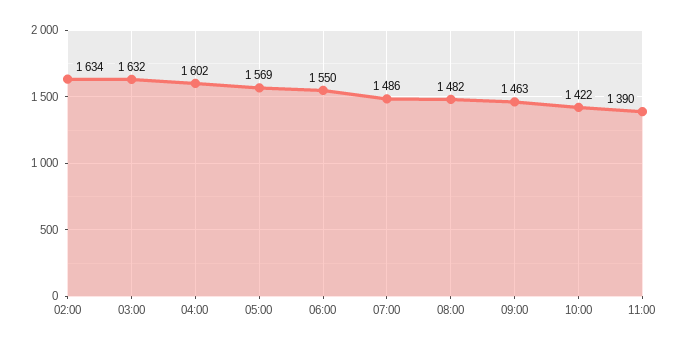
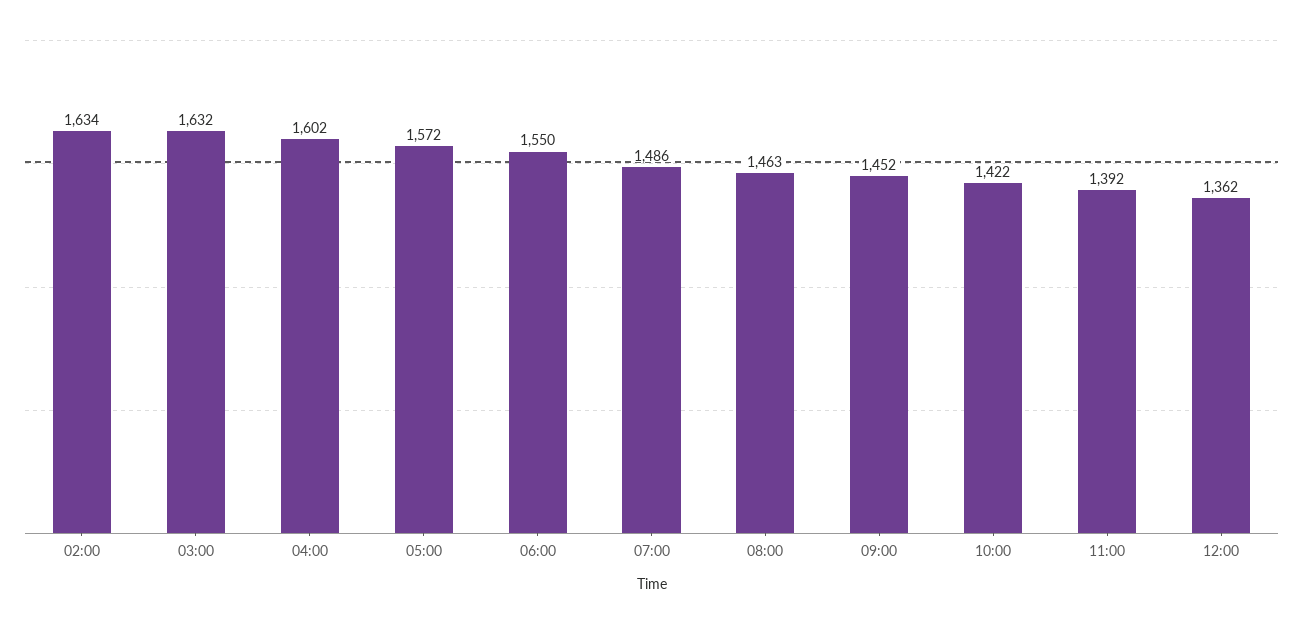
05:00: 1569 -> 1572
08:00: 1482 -> 1463
09:00: 1463 -> 1452
11:00: 1390 -> 1392
12:00: none -> 1362

